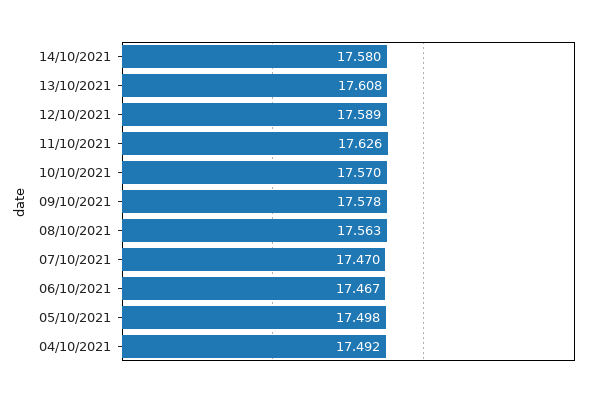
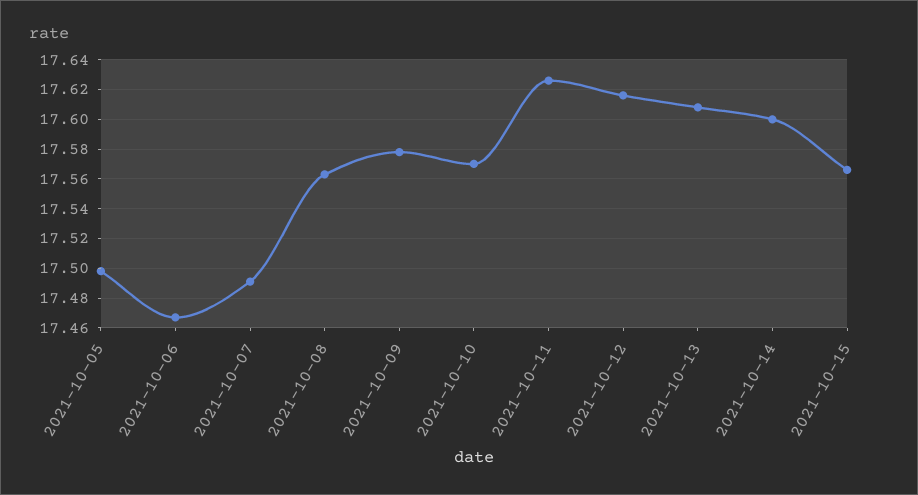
14/10/2021: 17.58 -> 17.6
12/10/2021: 17.589 -> 17.615
07/10/2021: 17.47 -> 17.49
04/10/2021: 17.492 -> none
2021-10-15: none -> 17.565

